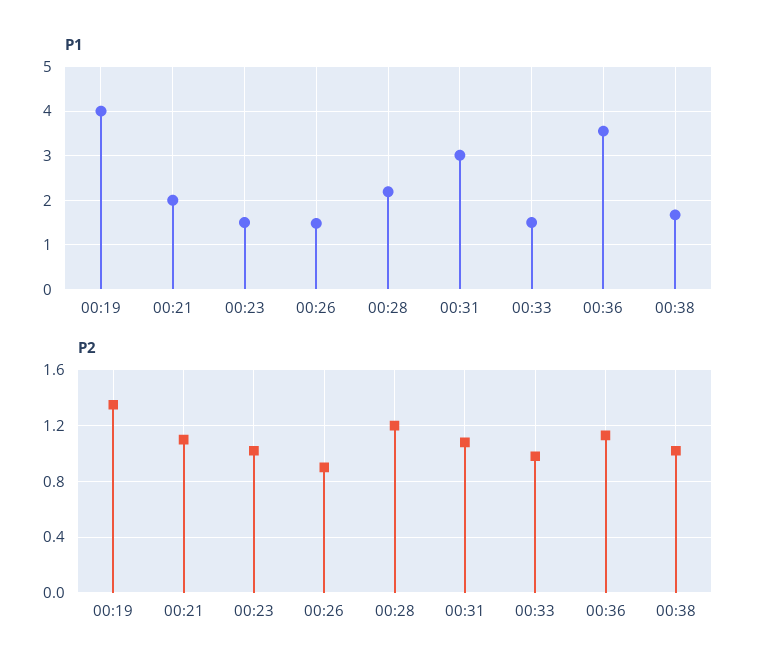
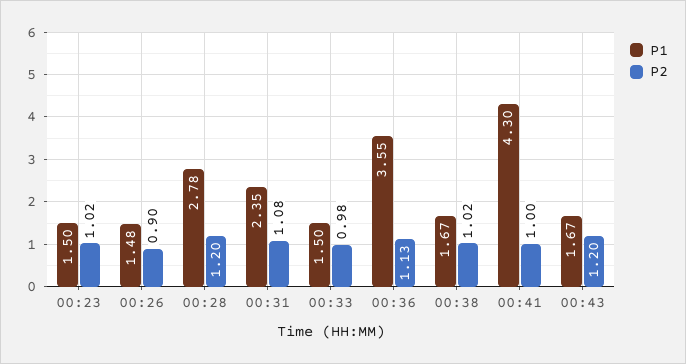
P1, 00:19: 4 -> none
P1, 00:21: 2 -> none
P1, 00:28: 2.2 -> 2.78
P1, 00:31: 3 -> 2.35
P2, 00:19: 1.35 -> none
P2, 00:21: 1.1 -> none
P1, 00:41: none -> 4.3
P2, 00:41: none -> 1
P1, 00:43: none -> 1.67
P2, 00:43: none -> 1.2

